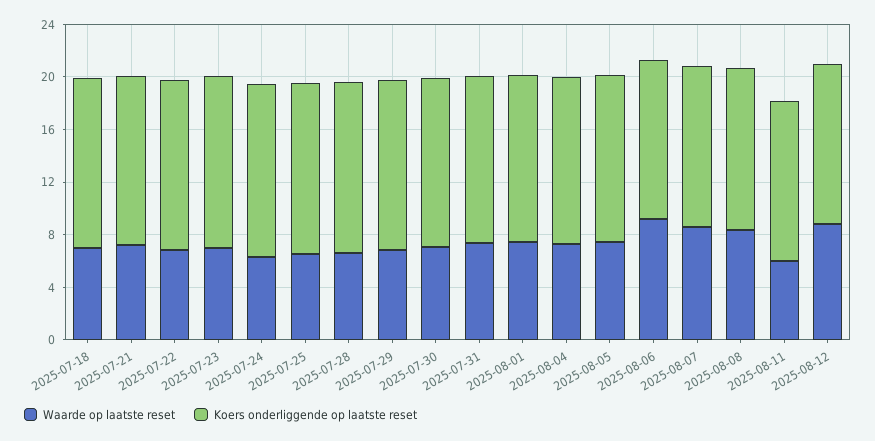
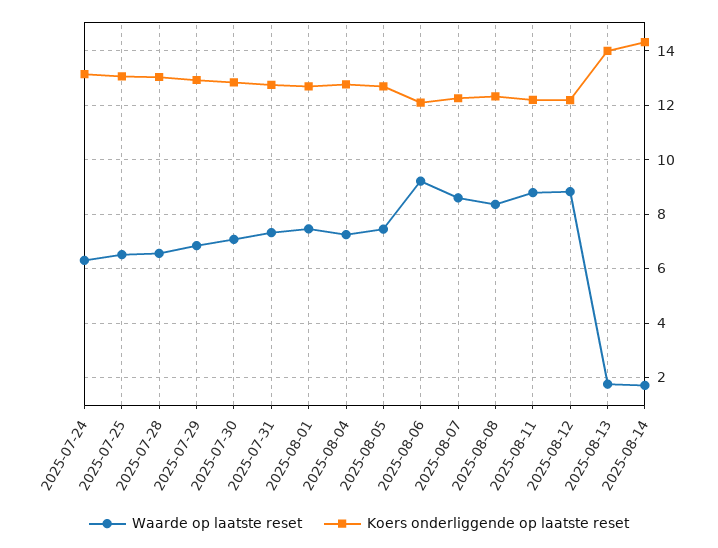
Waarde op laatste reset, 2025-07-18: 7 -> none
Koers onderliggende op laatste reset, 2025-07-18: 13 -> none
Waarde op laatste reset, 2025-07-21: 7 -> none
Koers onderliggende op laatste reset, 2025-07-21: 13 -> none
Waarde op laatste reset, 2025-07-22: 7 -> none
Koers onderliggende op laatste reset, 2025-07-22: 13 -> none
Waarde op laatste reset, 2025-07-23: 7 -> none
Koers onderliggende op laatste reset, 2025-07-23: 13 -> none
Waarde op laatste reset, 2025-08-11: 6 -> 8.75
Waarde op laatste reset, 2025-08-13: none -> 1.75
Koers onderliggende op laatste reset, 2025-08-13: none -> 14
Waarde op laatste reset, 2025-08-14: none -> 1.75
Koers onderliggende op laatste reset, 2025-08-14: none -> 14.25

